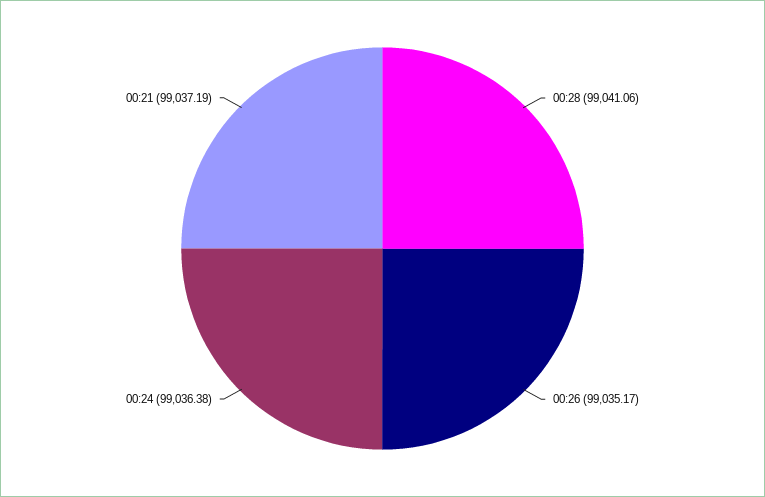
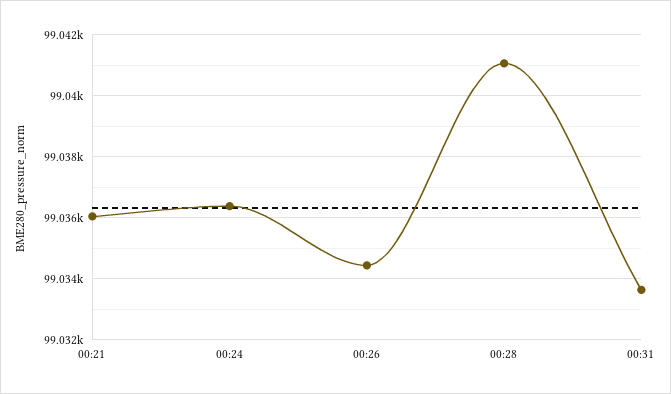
00:26: 99035.17 -> 99034.4
00:21: 99037.19 -> 99036
00:31: none -> 99033.6

